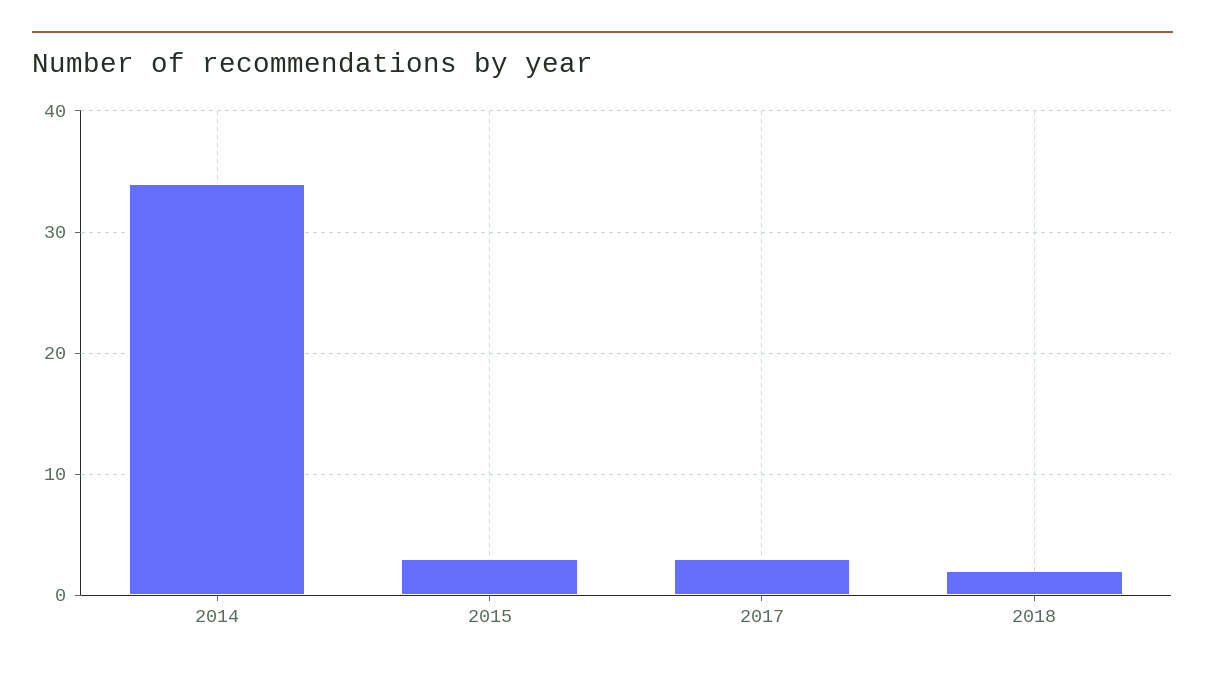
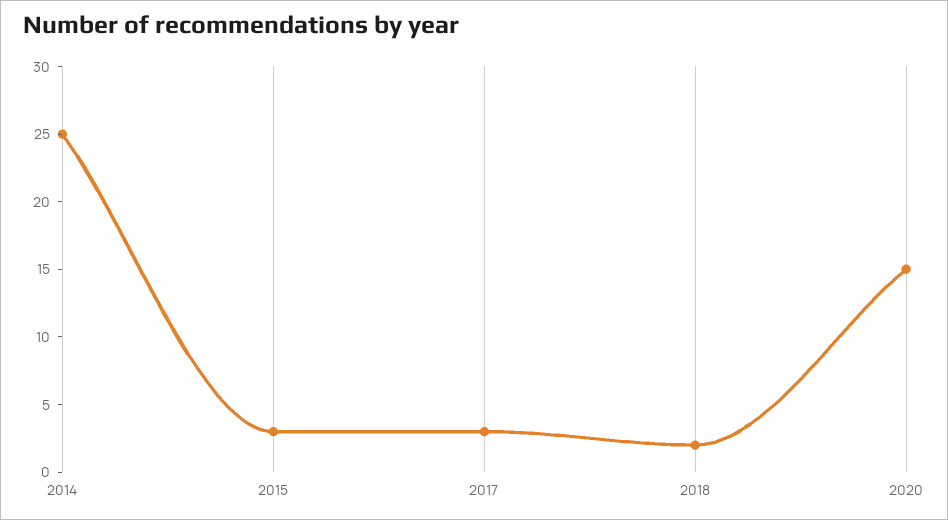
2014: 34 -> 25
2020: none -> 15

